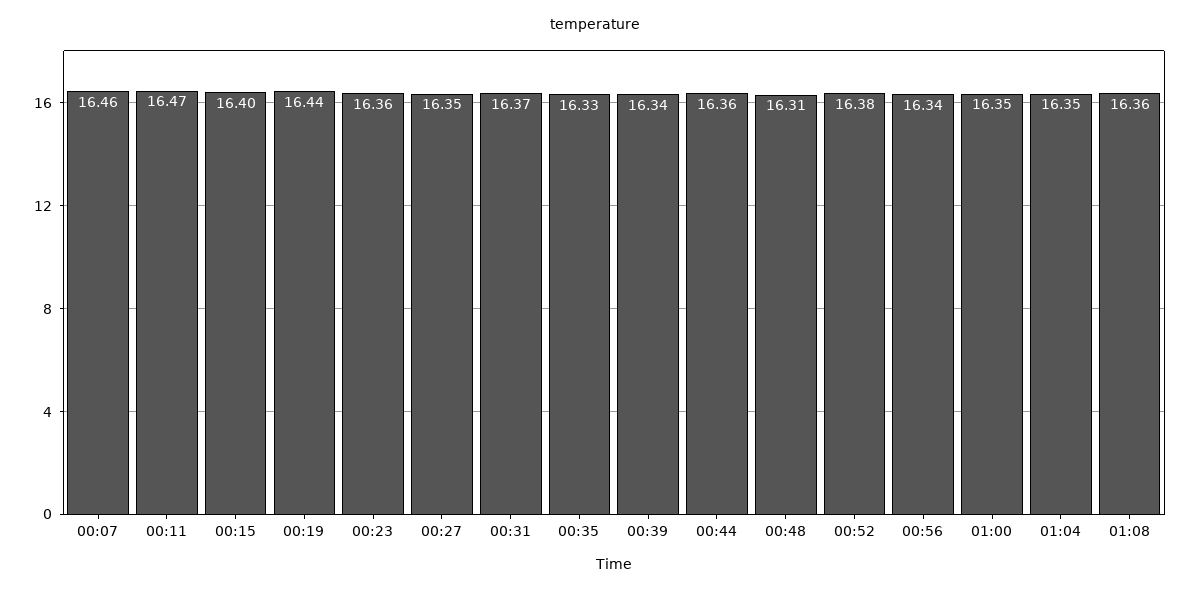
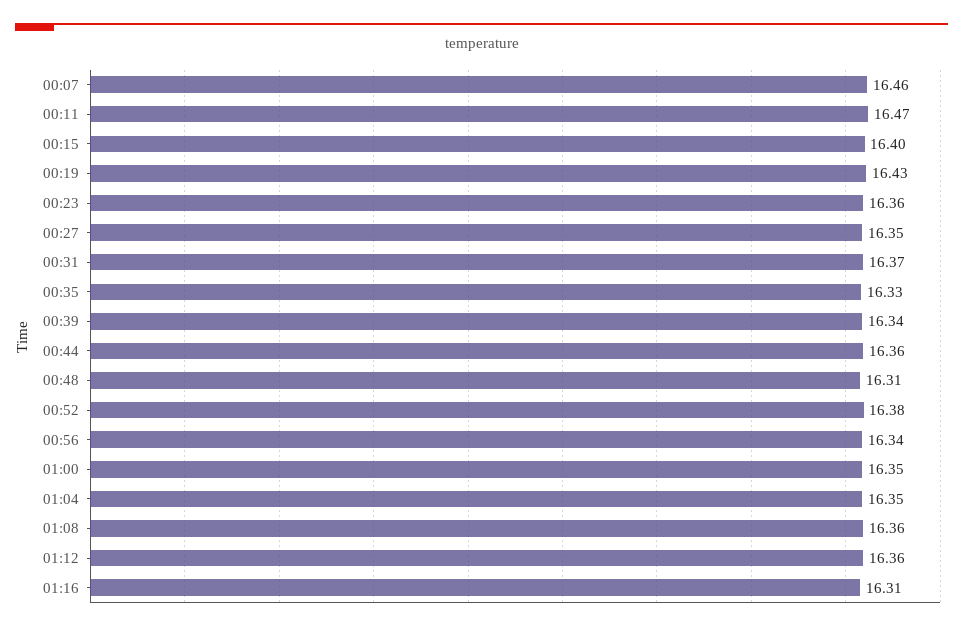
00:19: 16.44 -> 16.43
01:12: none -> 16.36
01:16: none -> 16.31

